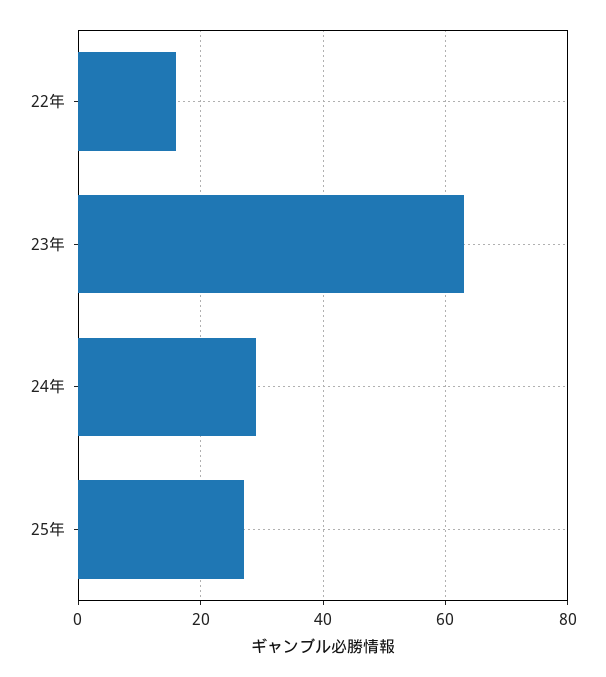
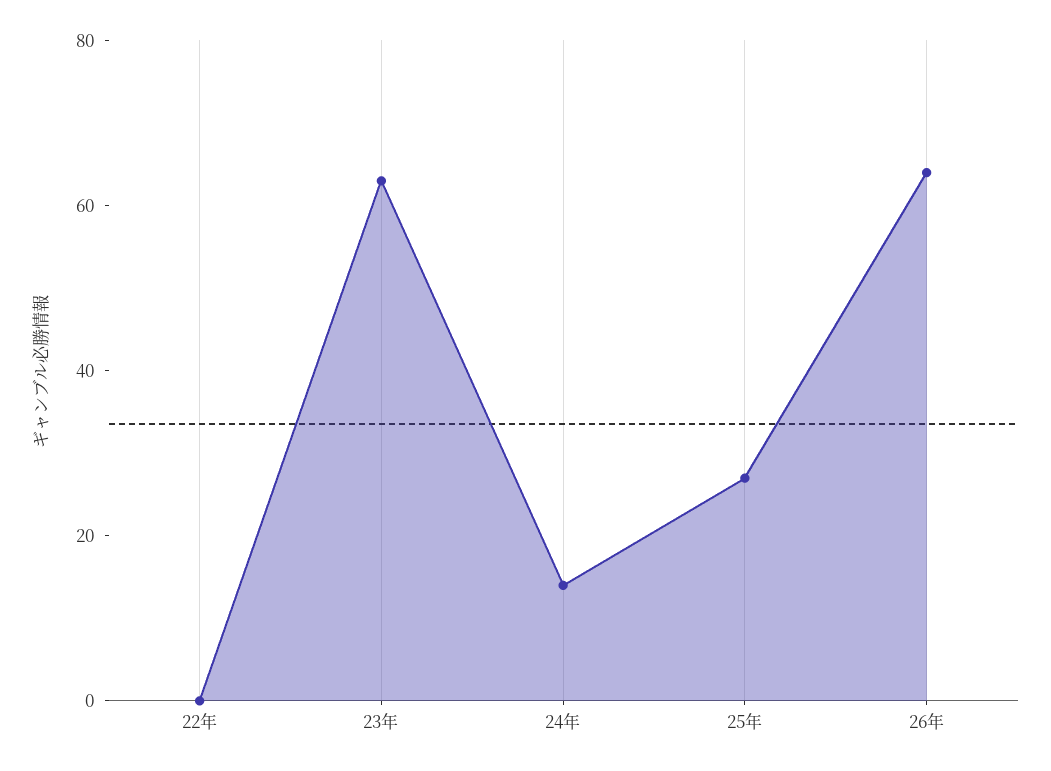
22年: 15 -> 0
24年: 30 -> 15
26年: none -> 65

